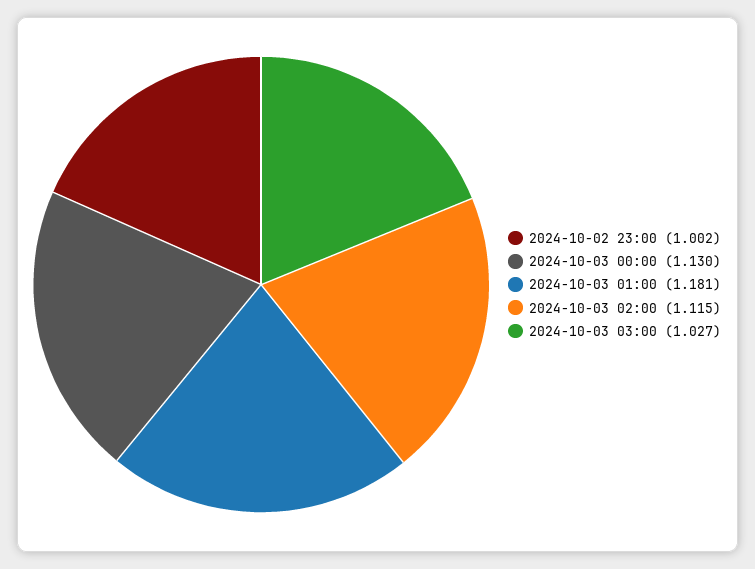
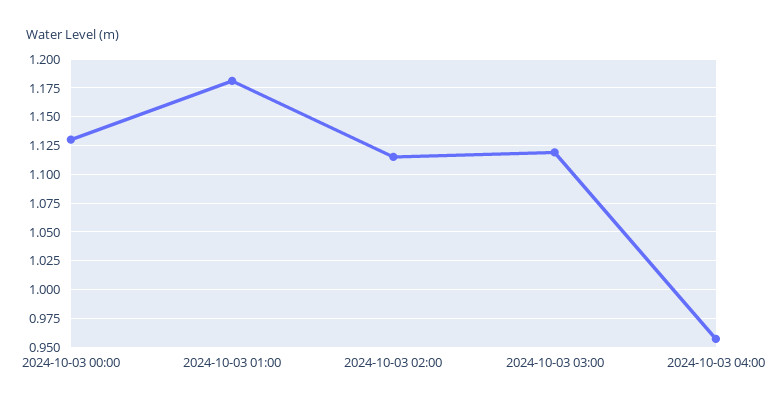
2024-10-02 23:00: 1.002 -> none
2024-10-03 03:00: 1.027 -> 1.125
2024-10-03 04:00: none -> 0.95

